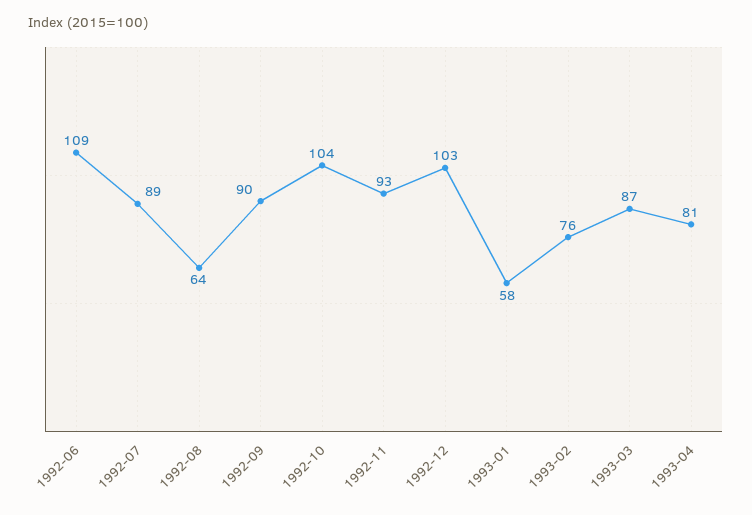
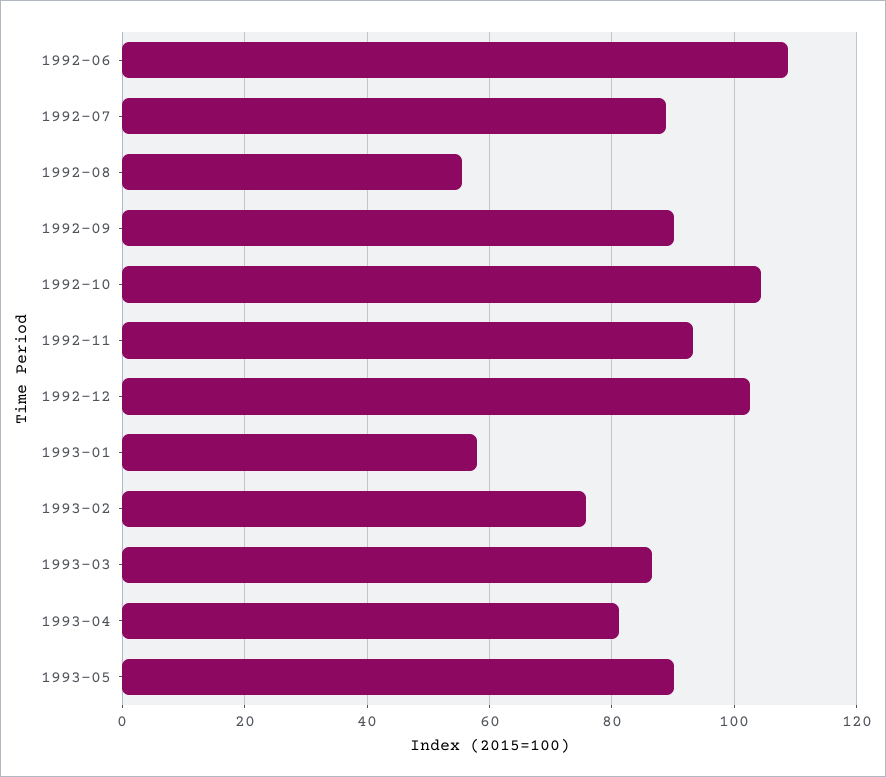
1992-08: 64 -> 56
1993-05: none -> 90

